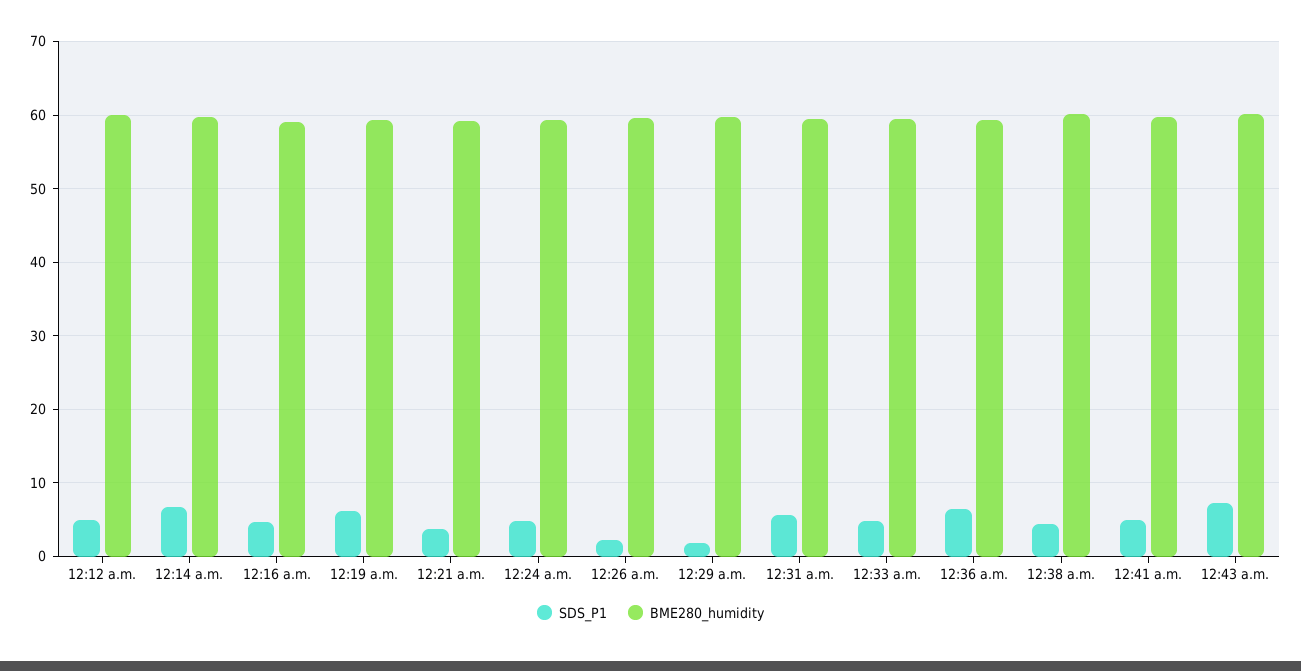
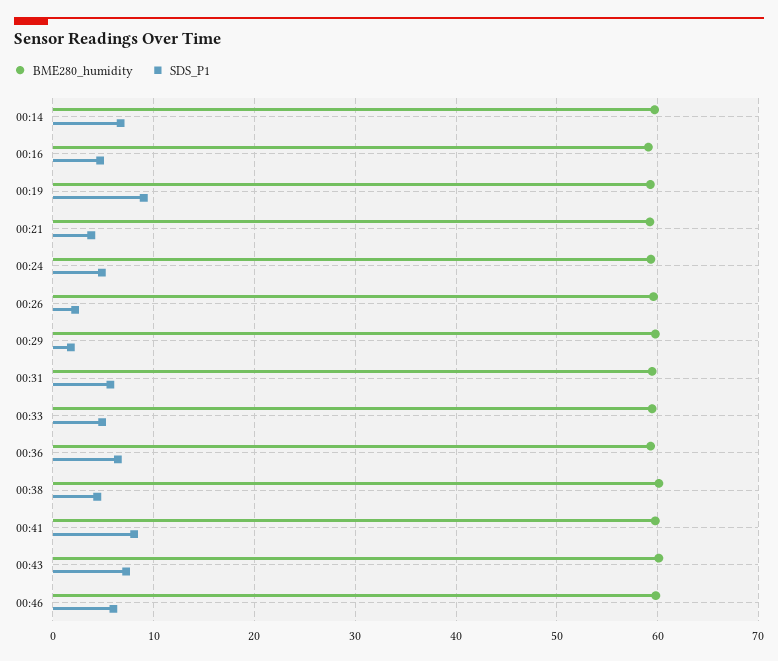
SDS_P1, 12:12 a.m.: 5 -> none
BME280_humidity, 12:12 a.m.: 60 -> none
SDS_P1, 12:19 a.m.: 6 -> 9
SDS_P1, 12:41 a.m.: 5 -> 8
BME280_humidity, 00:46: none -> 60
SDS_P1, 00:46: none -> 6

